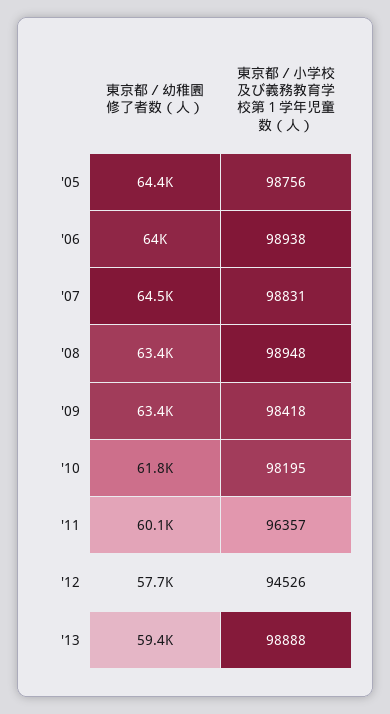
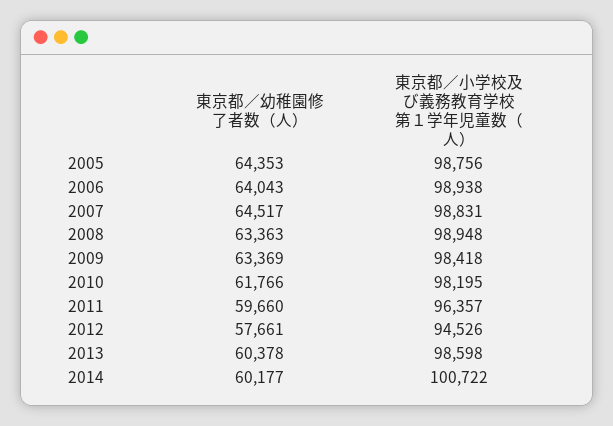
東京都／幼稚園修了者数（人）, '11: 60100 -> 59660
東京都／幼稚園修了者数（人）, '13: 59400 -> 60378
東京都／小学校及び義務教育学校第１学年児童数（人）, '13: 98888 -> 98598
東京都／幼稚園修了者数（人）, 2014: none -> 60177
東京都／小学校及び義務教育学校第１学年児童数（人）, 2014: none -> 100722

